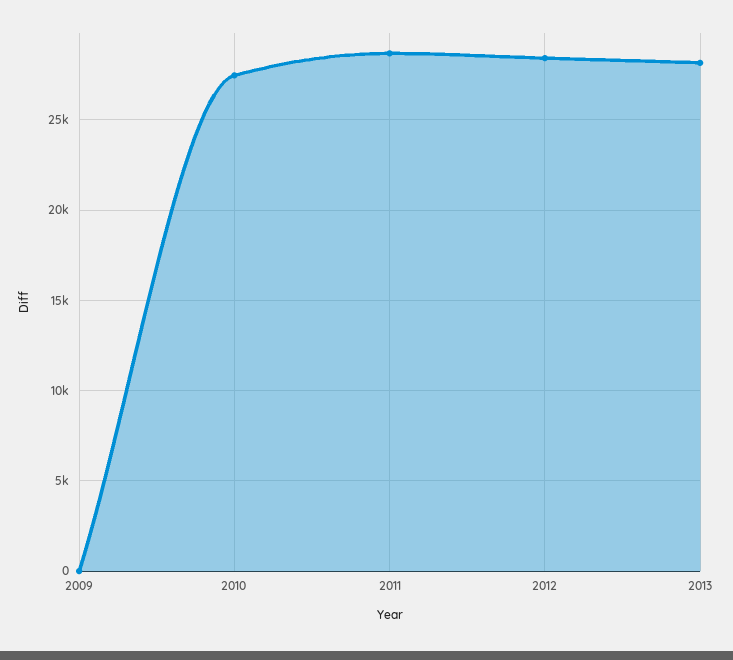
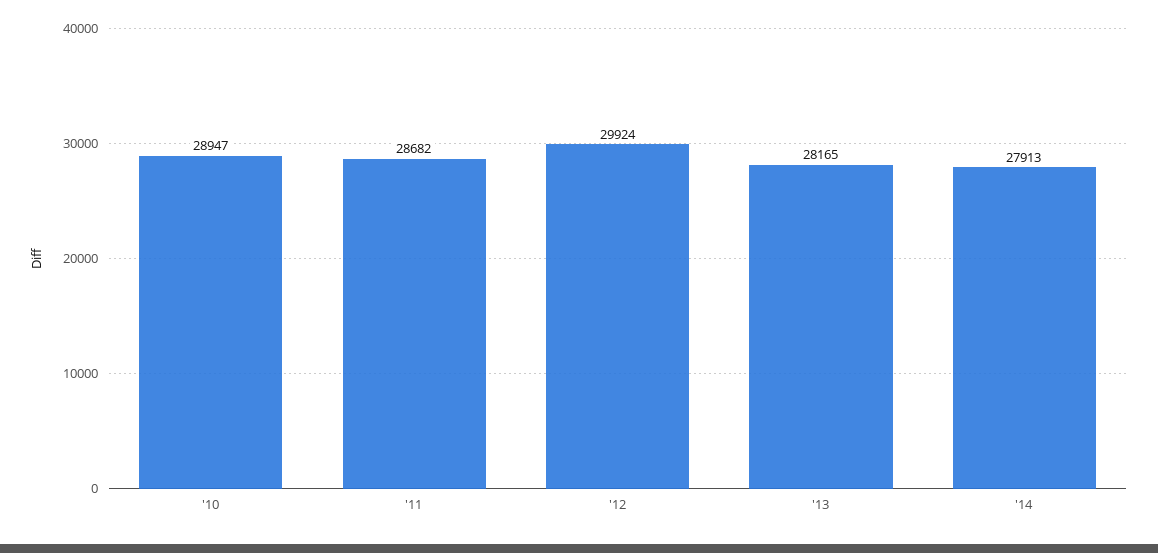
2009: 0 -> none
2010: 27500 -> 28947
2012: 28500 -> 29924
'14: none -> 27913

